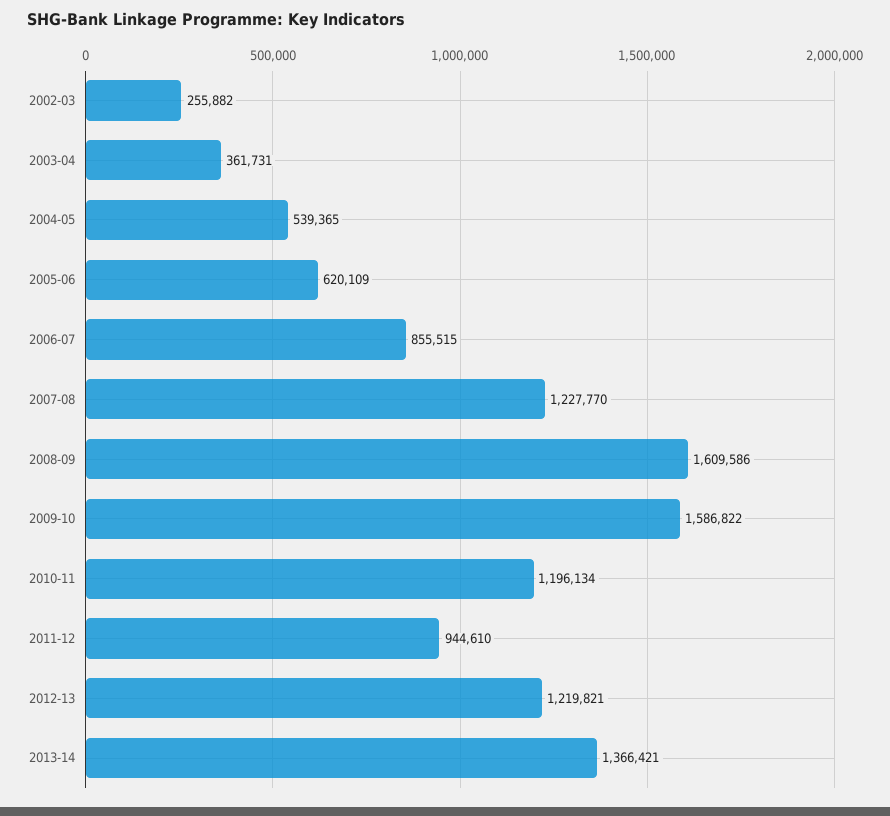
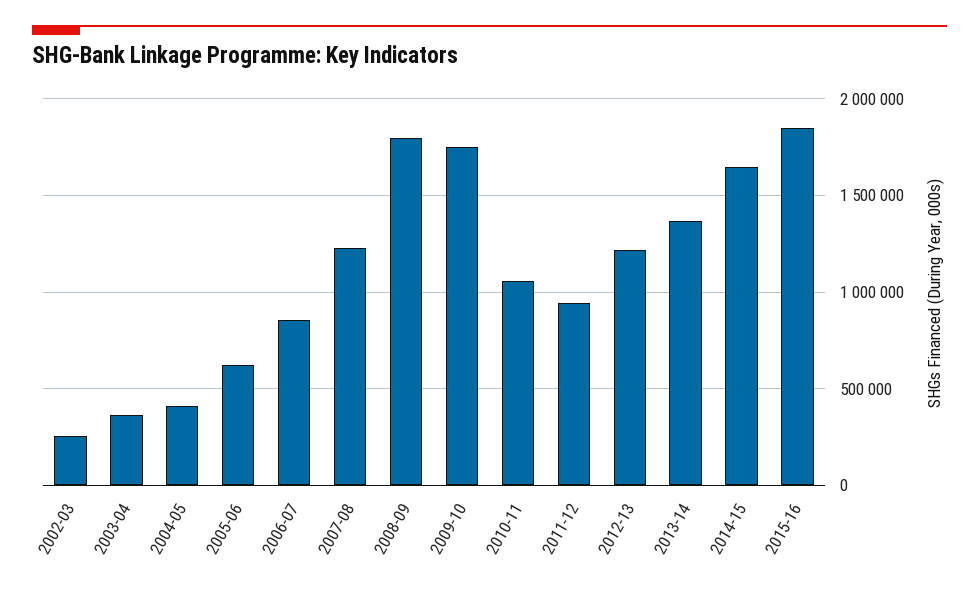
2004-05: 539365 -> 400000
2008-09: 1609586 -> 1800000
2009-10: 1586822 -> 1750000
2010-11: 1196134 -> 1050000
2014-15: none -> 1650000
2015-16: none -> 1850000

